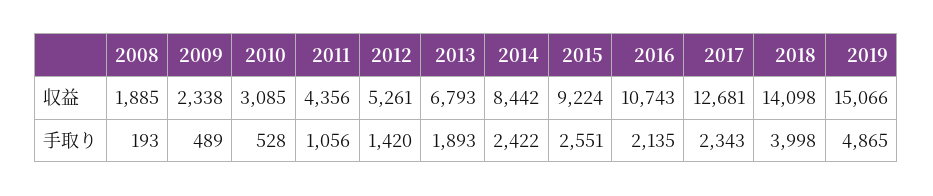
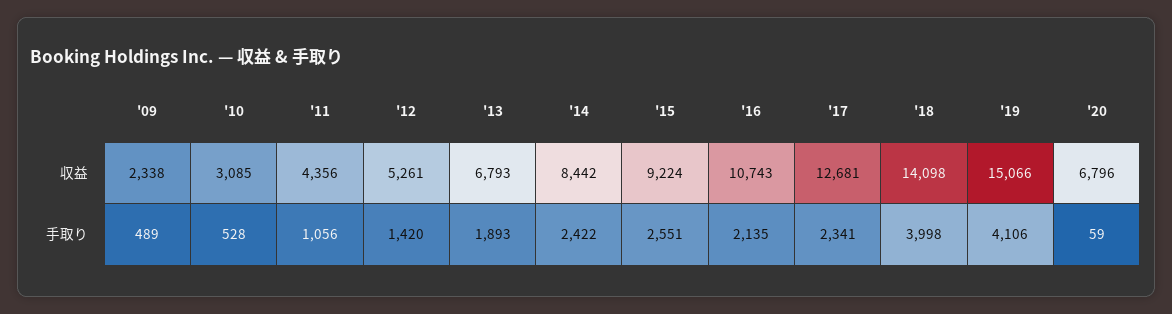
2008, 収益: 1885 -> none
2008, 手取り: 193 -> none
2017, 手取り: 2343 -> 2341
2019, 手取り: 4865 -> 4106
'20, 収益: none -> 6796
'20, 手取り: none -> 59

